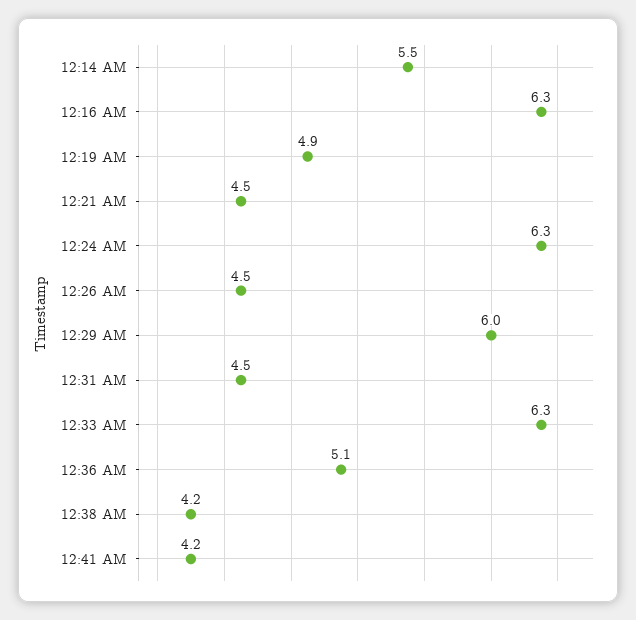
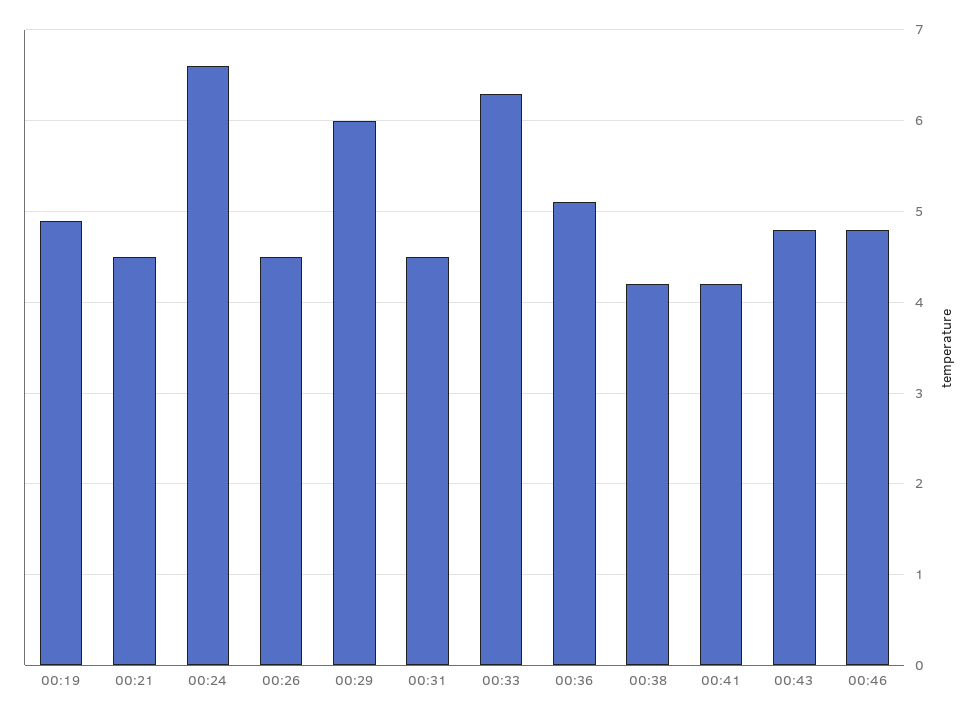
12:14 AM: 5.5 -> none
12:16 AM: 6.3 -> none
12:24 AM: 6.3 -> 6.6
00:43: none -> 4.8
00:46: none -> 4.8

